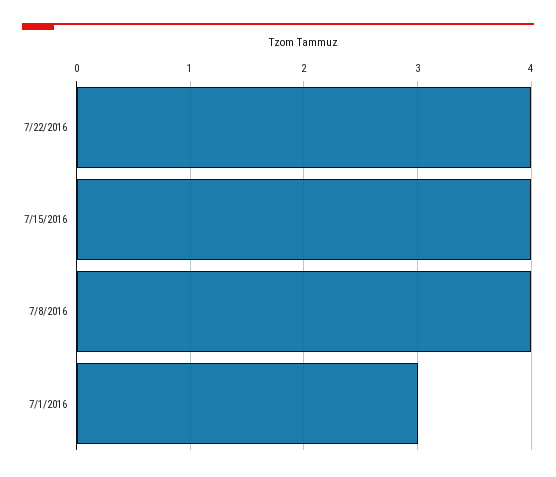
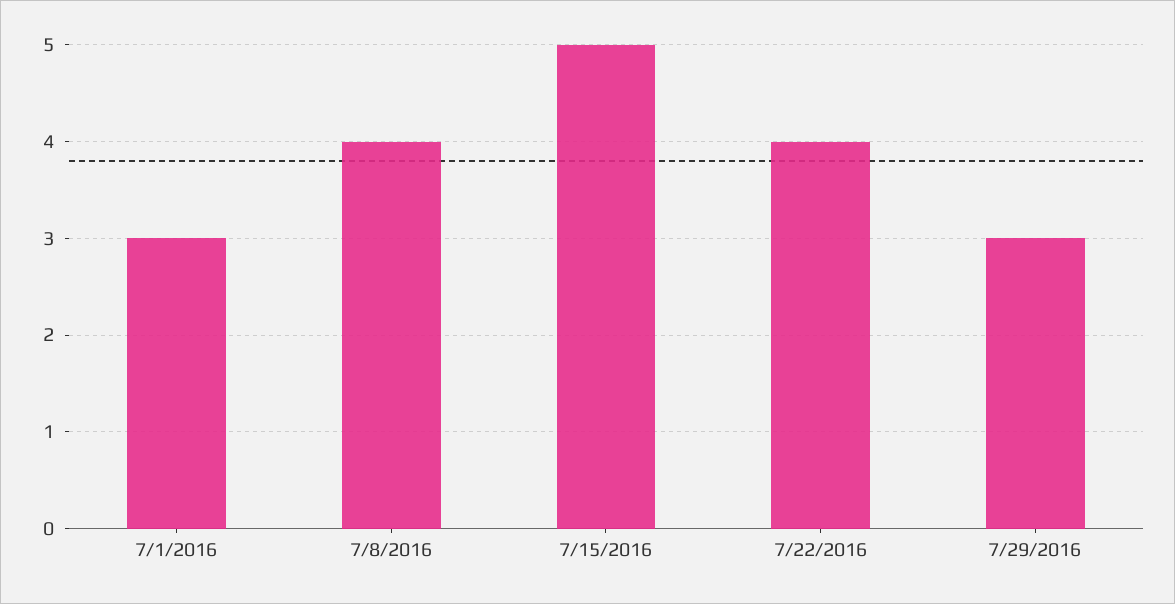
7/15/2016: 4 -> 5
7/29/2016: none -> 3

